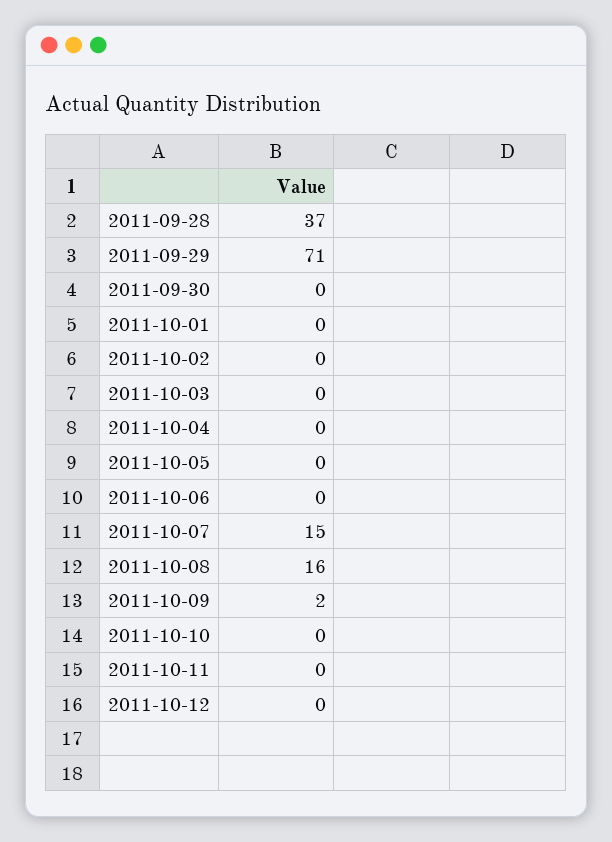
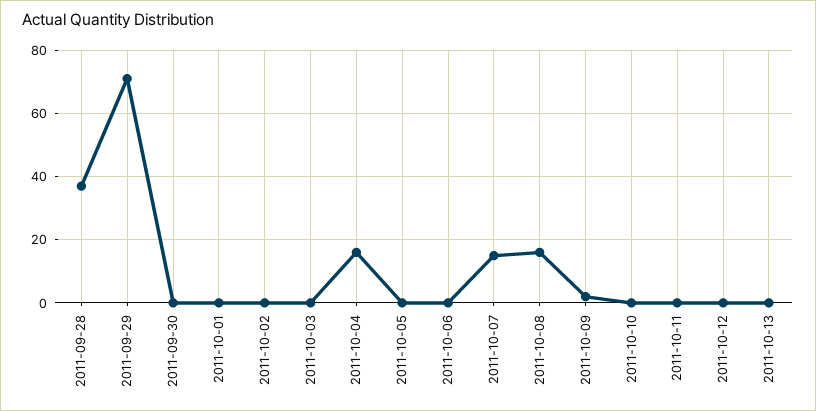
2011-10-04: 0 -> 15
2011-10-13: none -> 0

